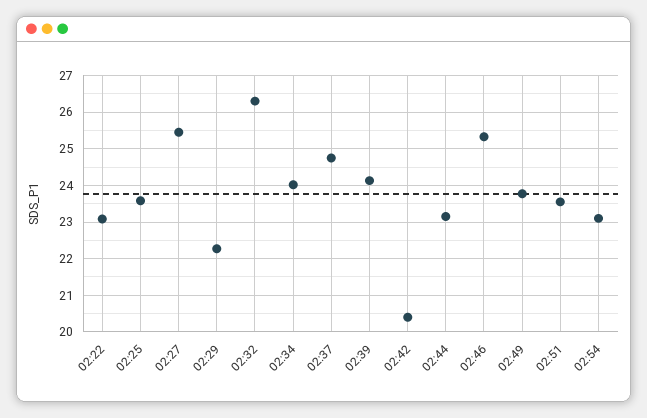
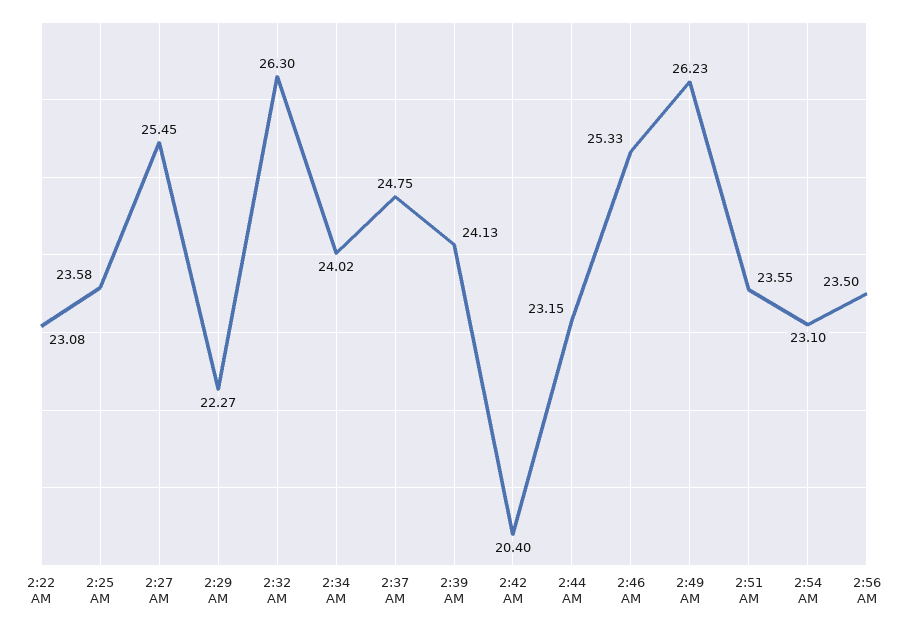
02:49: 23.8 -> 26.23
2:56 AM: none -> 23.5

